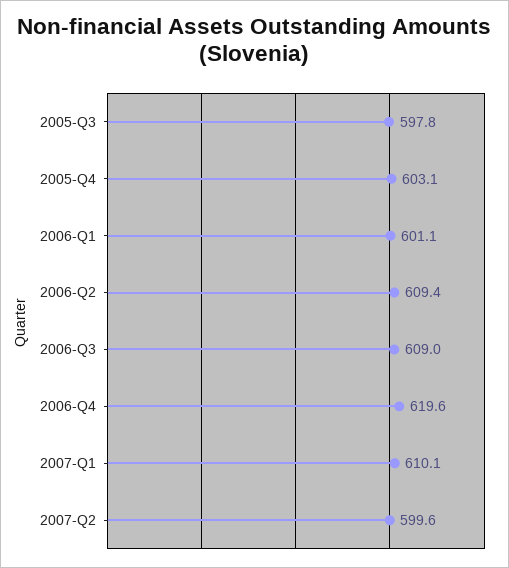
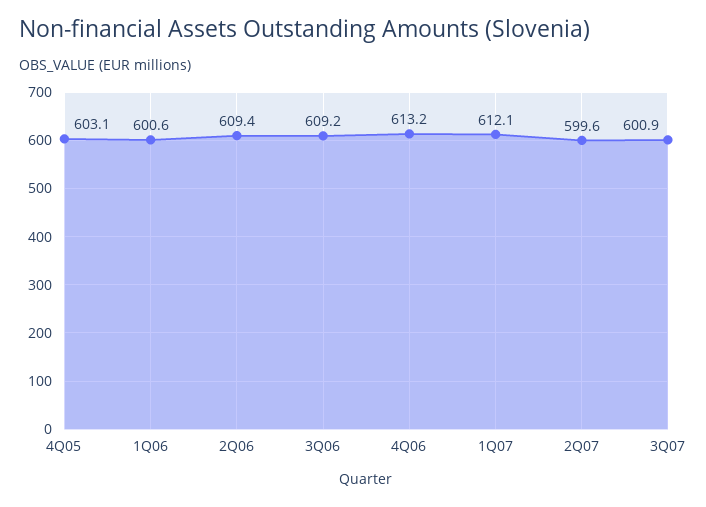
2005-Q3: 597.8 -> none
2006-Q1: 601.1 -> 600.6
2006-Q3: 609 -> 609.2
2006-Q4: 619.6 -> 613.2
2007-Q1: 610.1 -> 612.1
3Q07: none -> 600.9

